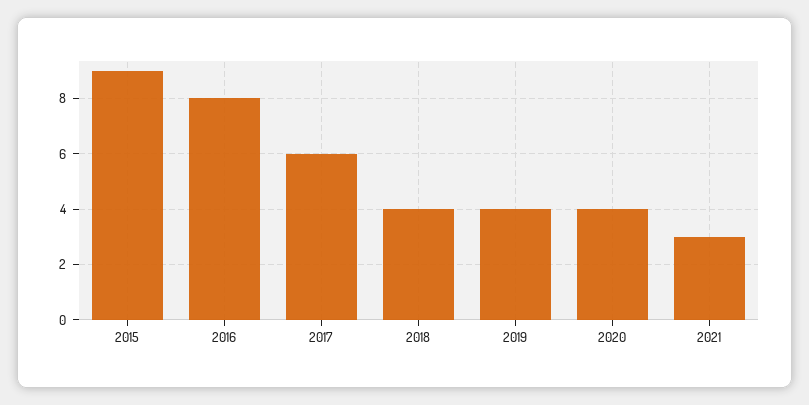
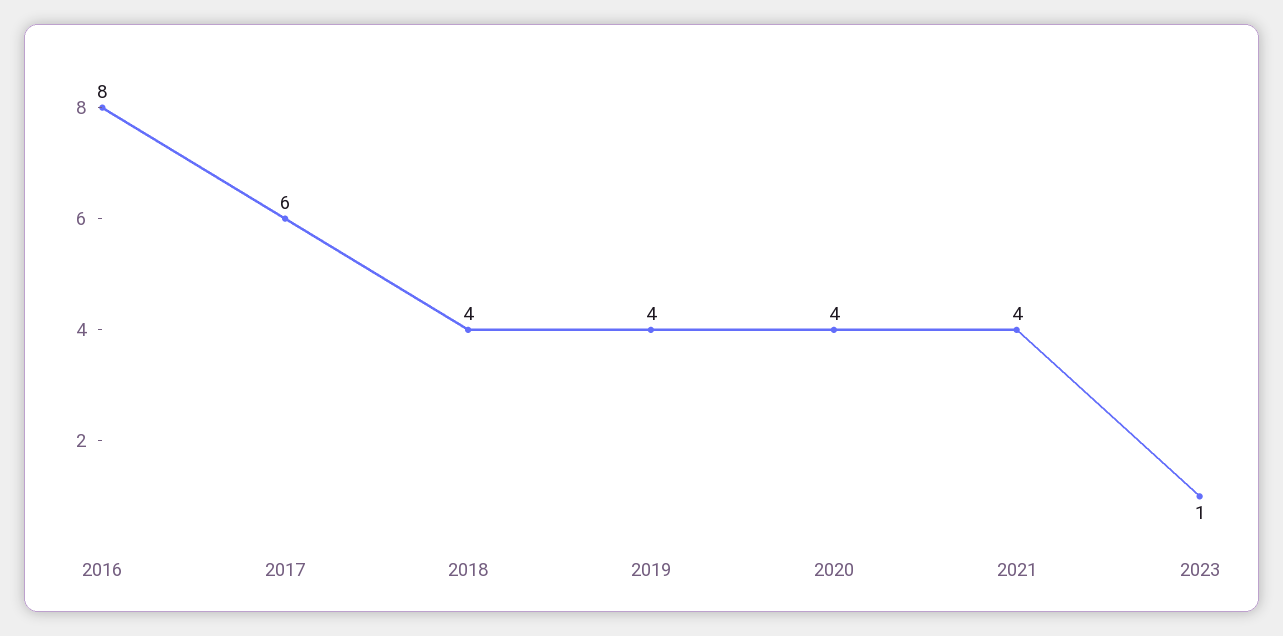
2015: 9 -> none
2021: 3 -> 4
2023: none -> 1

